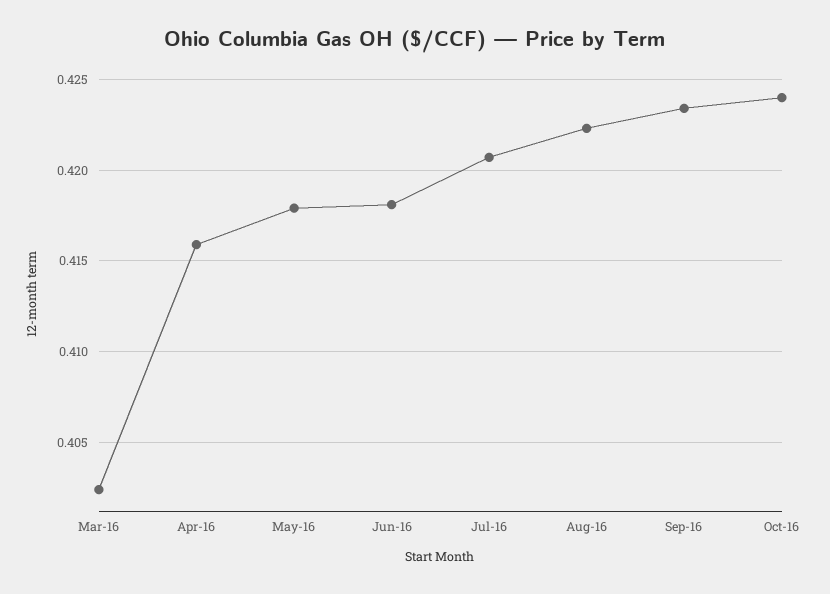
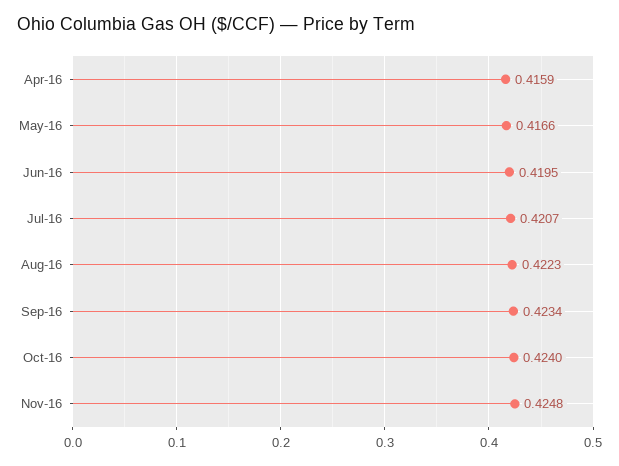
Mar-16: 0.4025 -> none
May-16: 0.418 -> 0.4166
Jun-16: 0.418 -> 0.4195
Nov-16: none -> 0.4248

